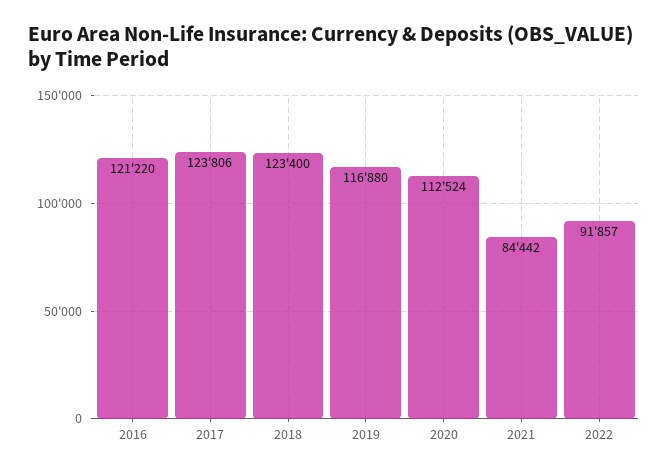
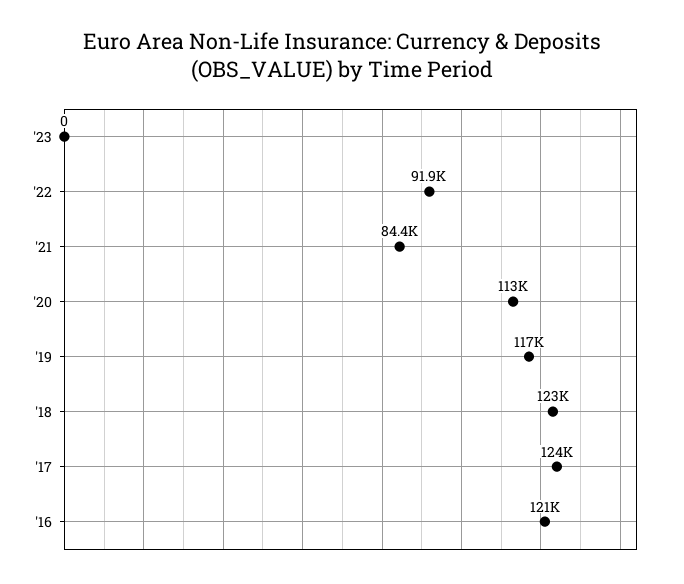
'23: none -> 0

